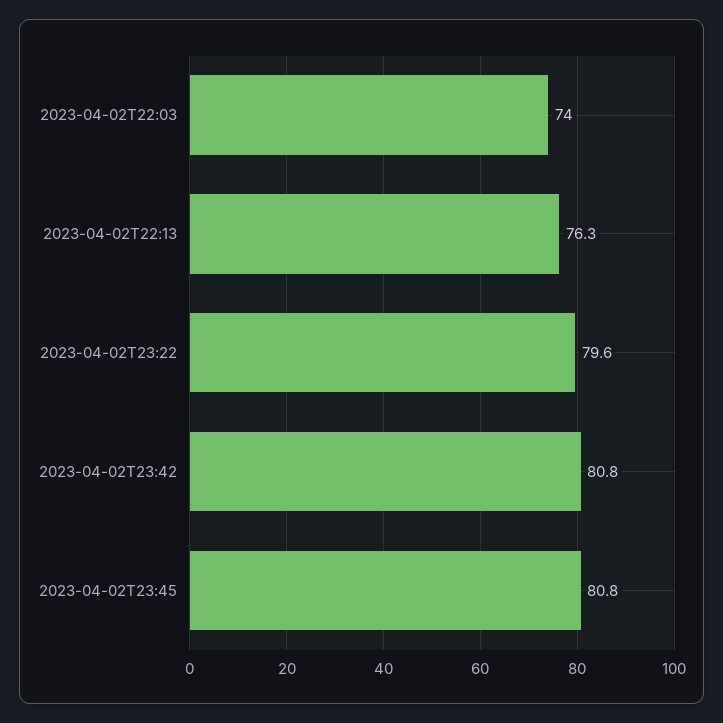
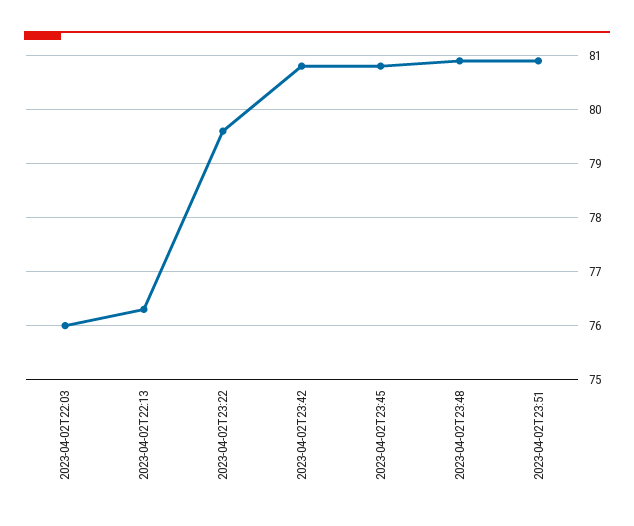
2023-04-02T22:03: 74 -> 76
2023-04-02T23:48: none -> 81
2023-04-02T23:51: none -> 81

